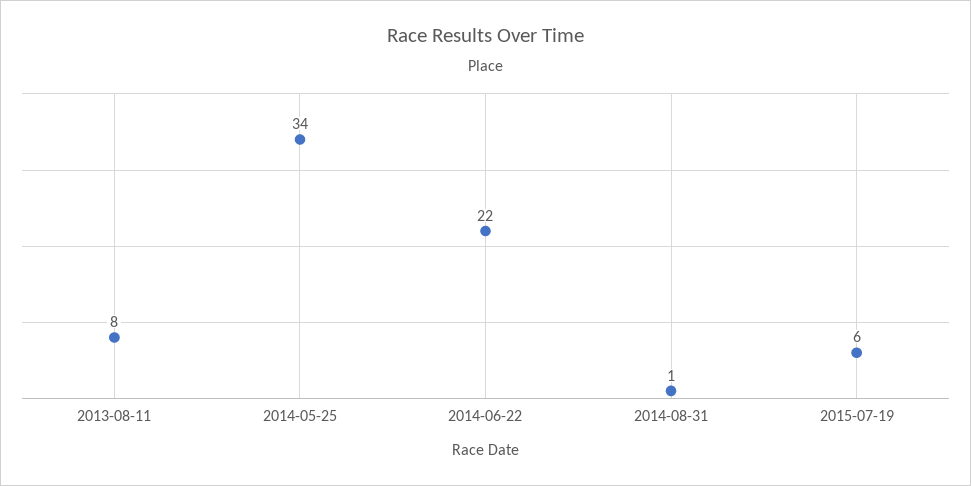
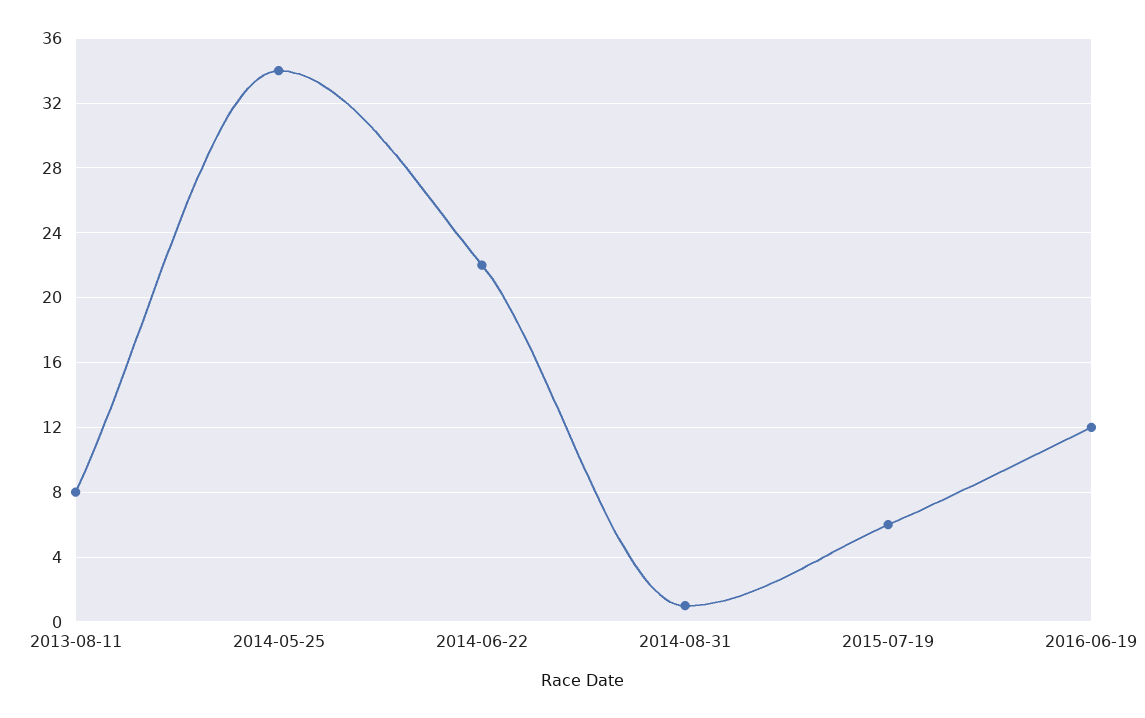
2016-06-19: none -> 12

